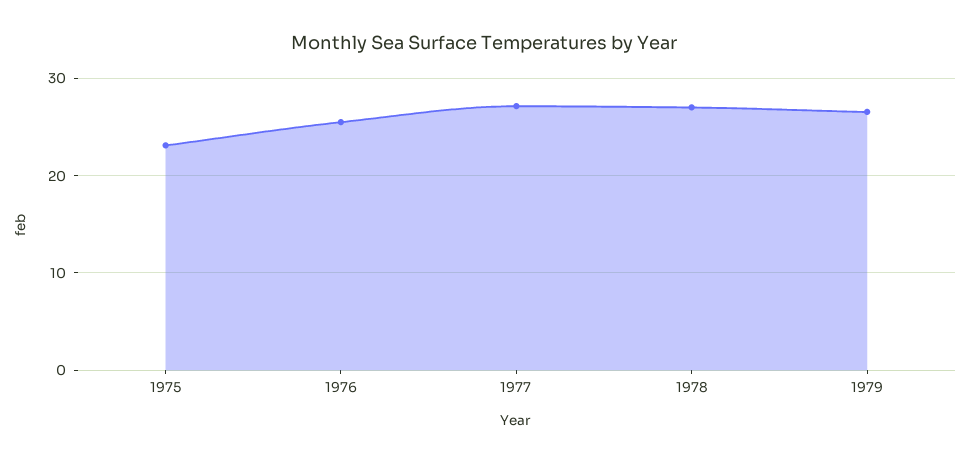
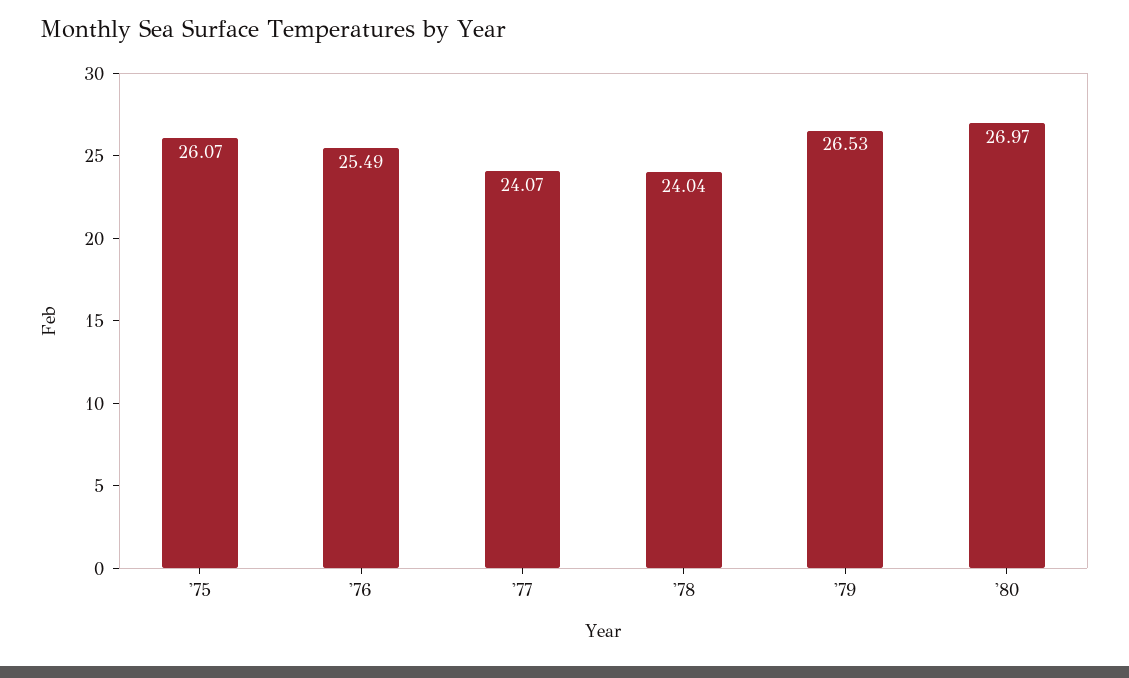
1975: 23 -> 26.07
1977: 27 -> 24.07
1978: 27 -> 24.04
'80: none -> 26.97

